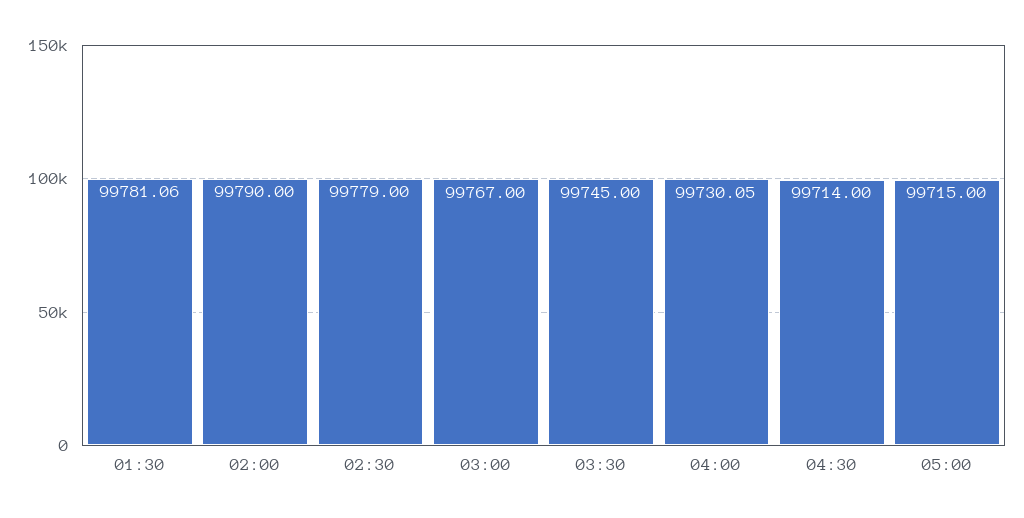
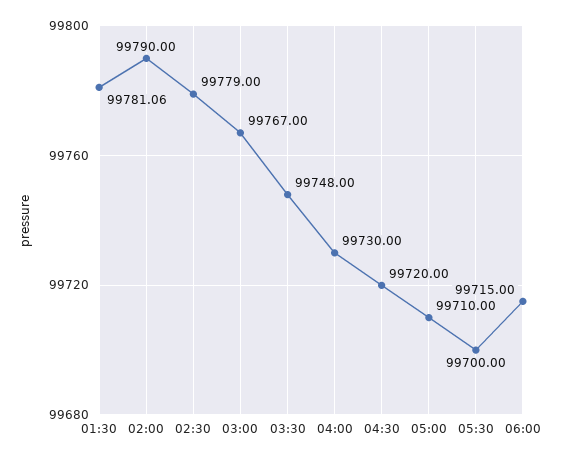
03:30: 99745 -> 99748
04:00: 99730.05 -> 99730
04:30: 99714 -> 99720
05:00: 99715 -> 99710
05:30: none -> 99700
06:00: none -> 99715

